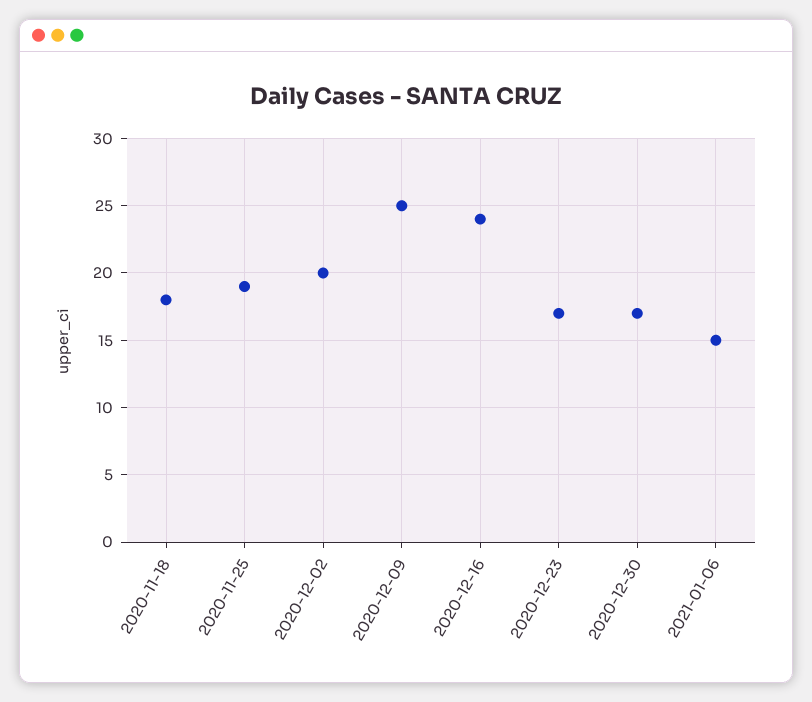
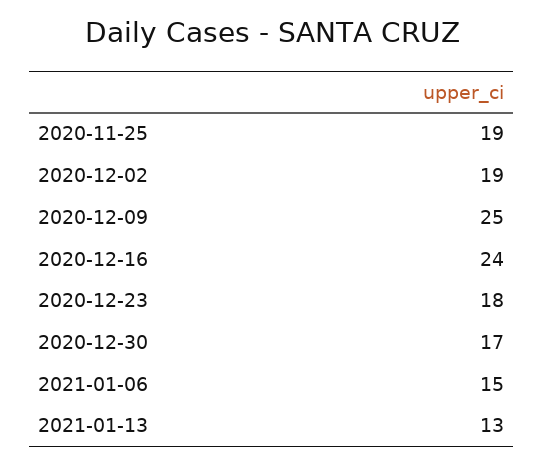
2020-11-18: 18 -> none
2020-12-02: 20 -> 19
2020-12-23: 17 -> 18
2021-01-13: none -> 13

